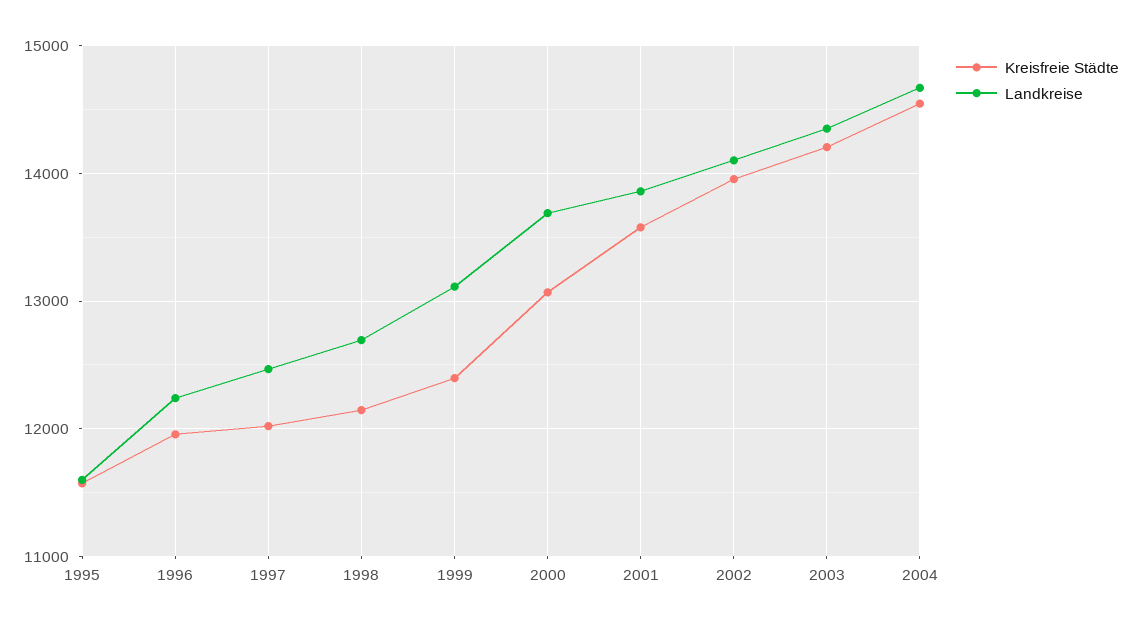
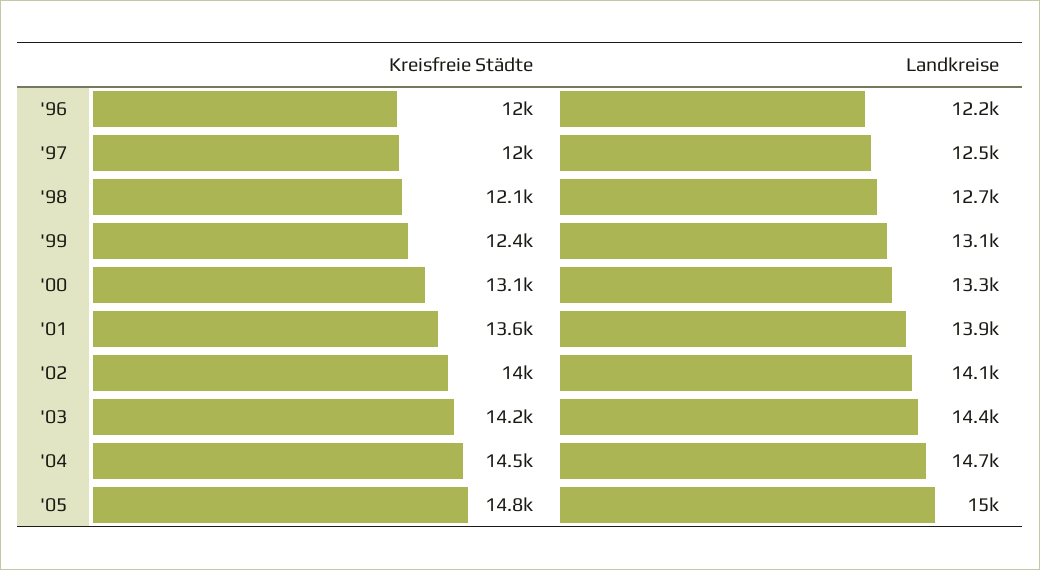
Kreisfreie Städte, 1995: 11600 -> none
Landkreise, 1995: 11600 -> none
Landkreise, 2000: 13700 -> 13300
Kreisfreie Städte, '05: none -> 14800
Landkreise, '05: none -> 15000

